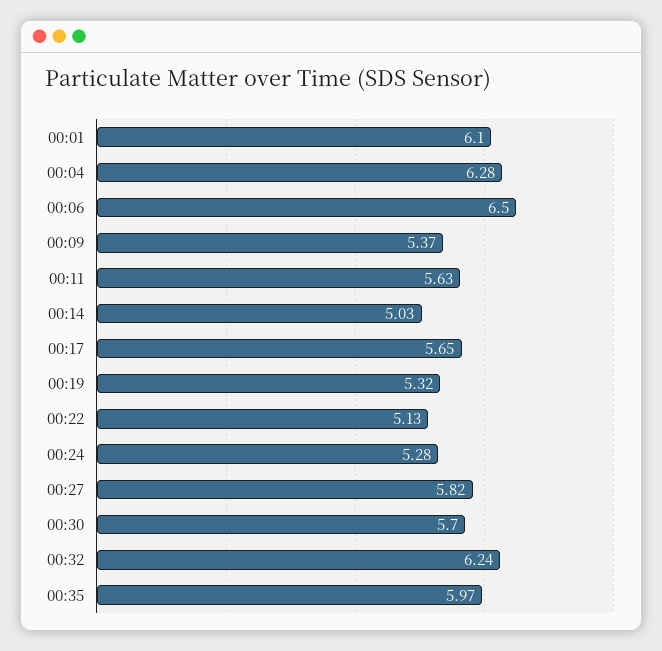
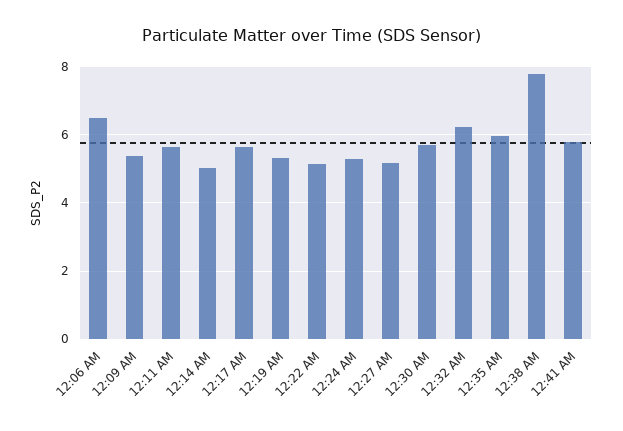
00:01: 6.1 -> none
00:04: 6.28 -> none
00:27: 5.82 -> 5.2
12:38 AM: none -> 7.8
12:41 AM: none -> 5.8

